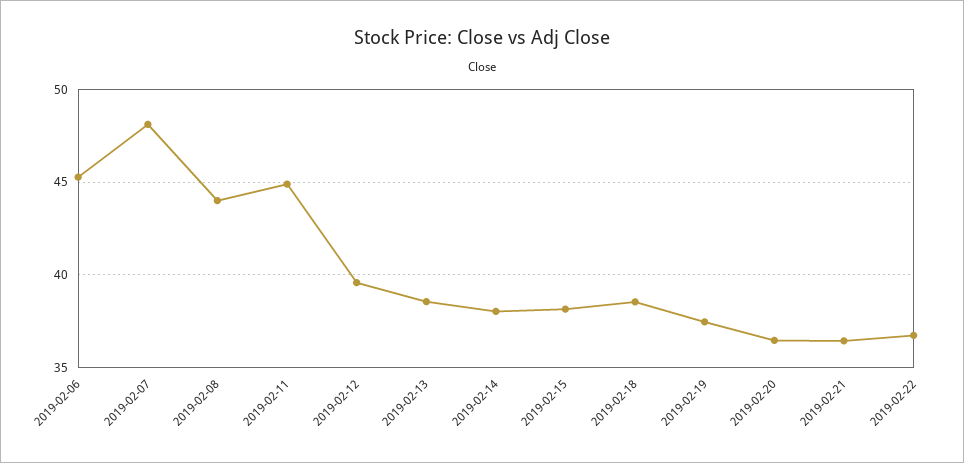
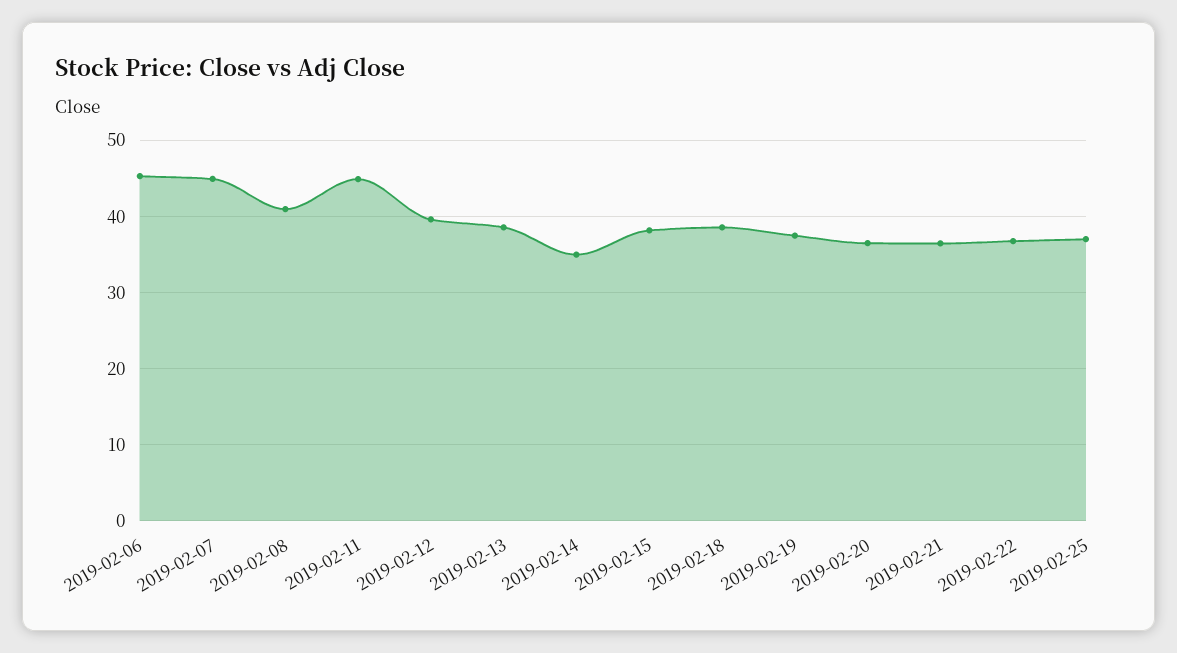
2019-02-07: 48 -> 45
2019-02-08: 44 -> 41
2019-02-14: 38 -> 35
2019-02-25: none -> 37

